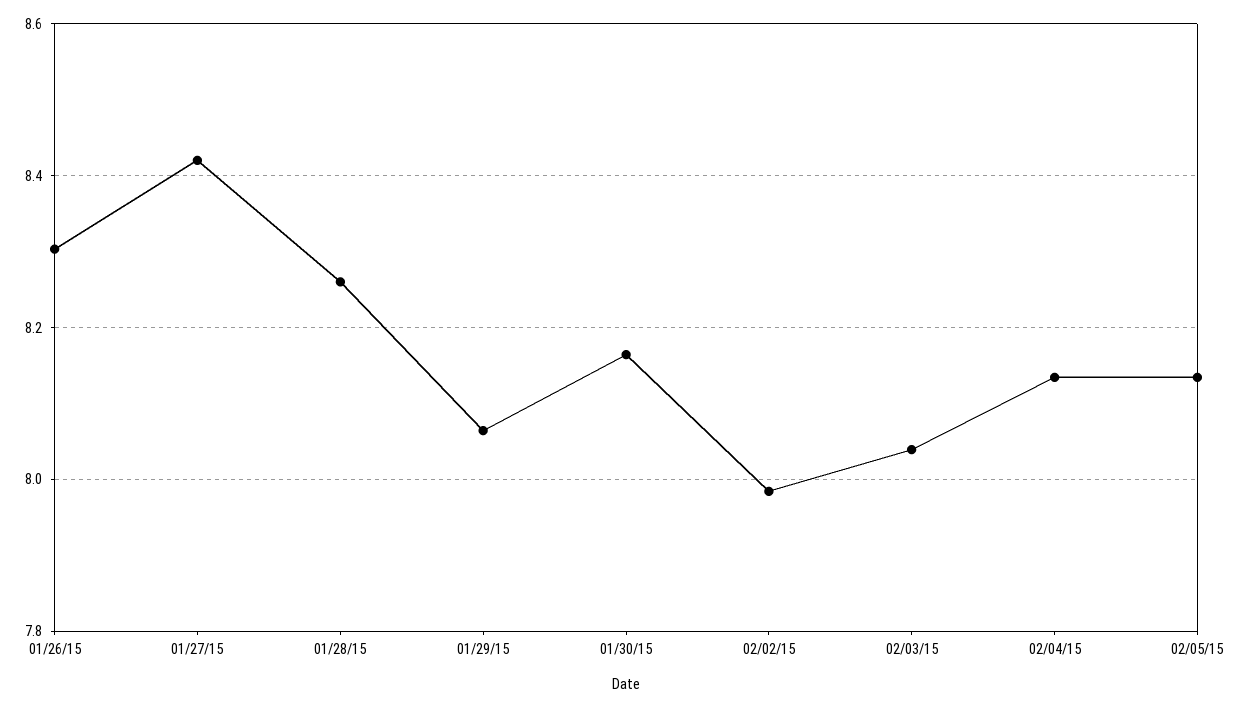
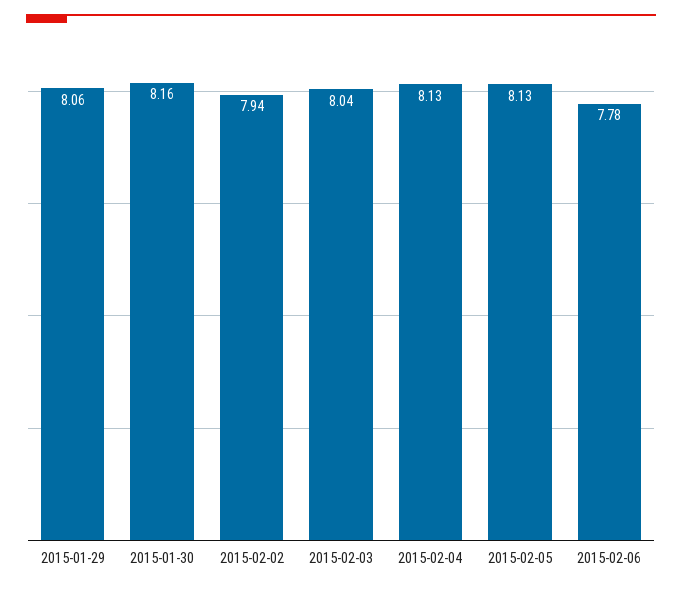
01/26/15: 8.3 -> none
01/27/15: 8.42 -> none
01/28/15: 8.26 -> none
02/02/15: 7.98 -> 7.94
2015-02-06: none -> 7.78

